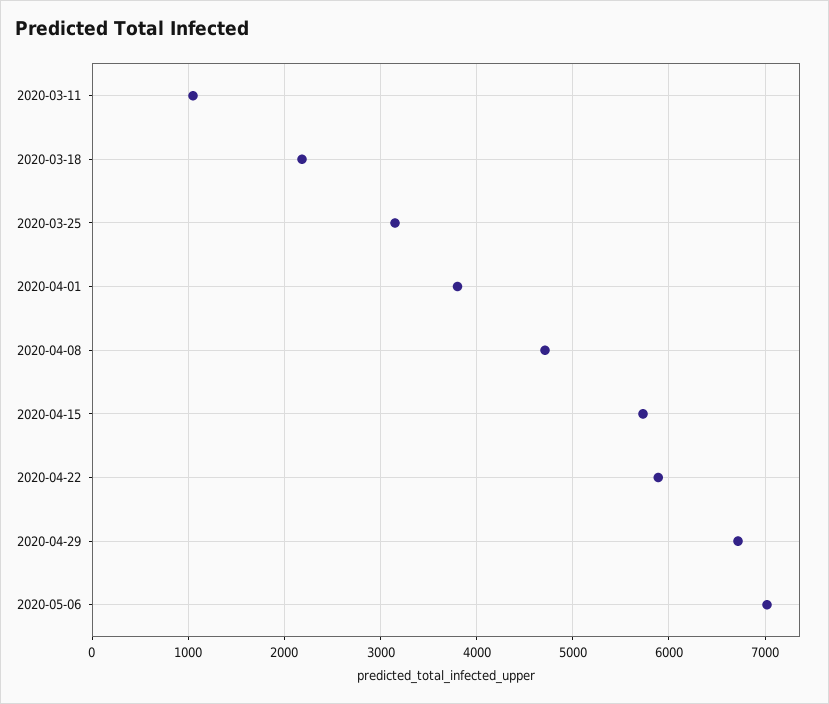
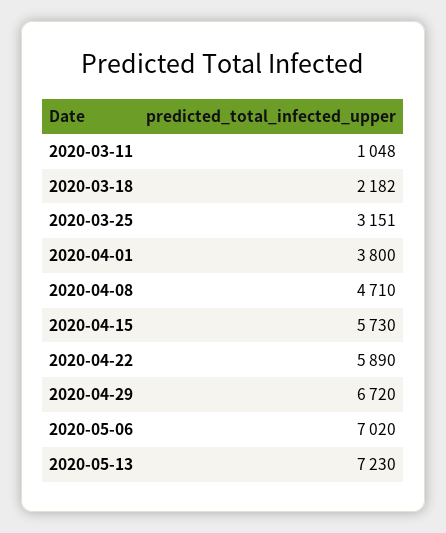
2020-05-13: none -> 7230

